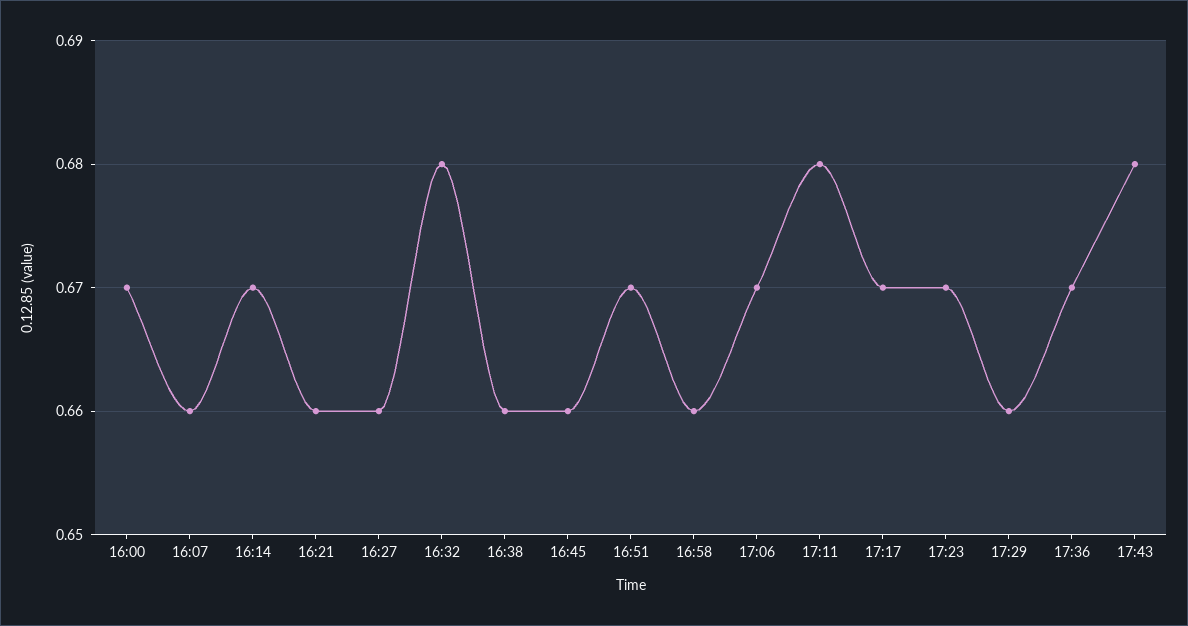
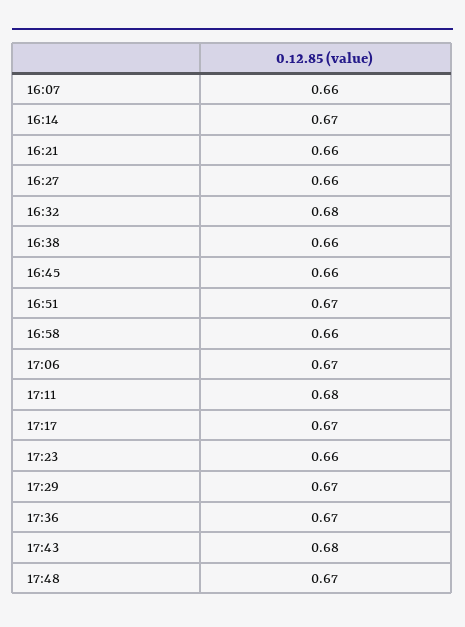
16:00: 0.67 -> none
17:23: 0.67 -> 0.66
17:29: 0.66 -> 0.67
17:48: none -> 0.67

